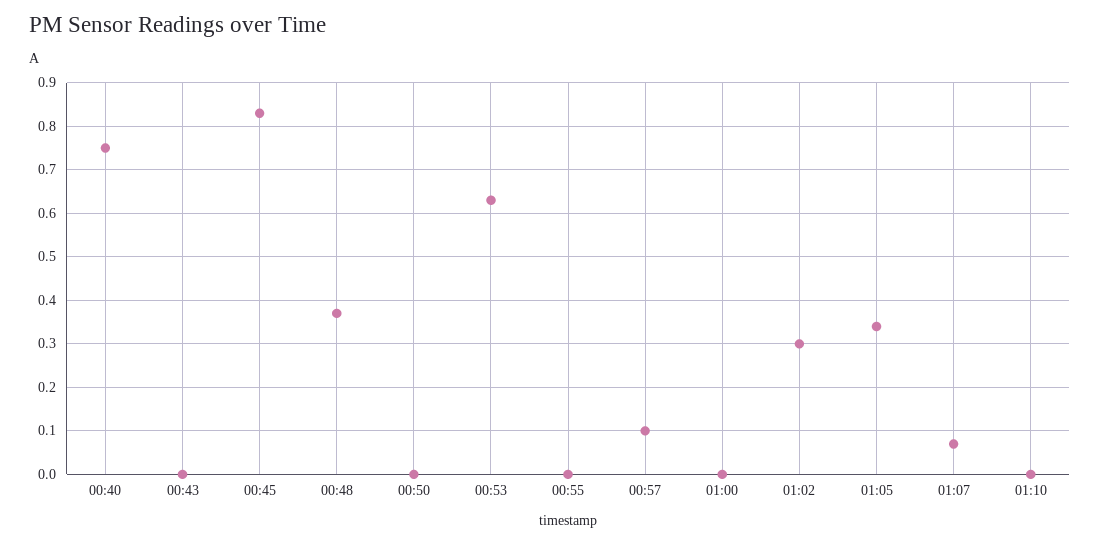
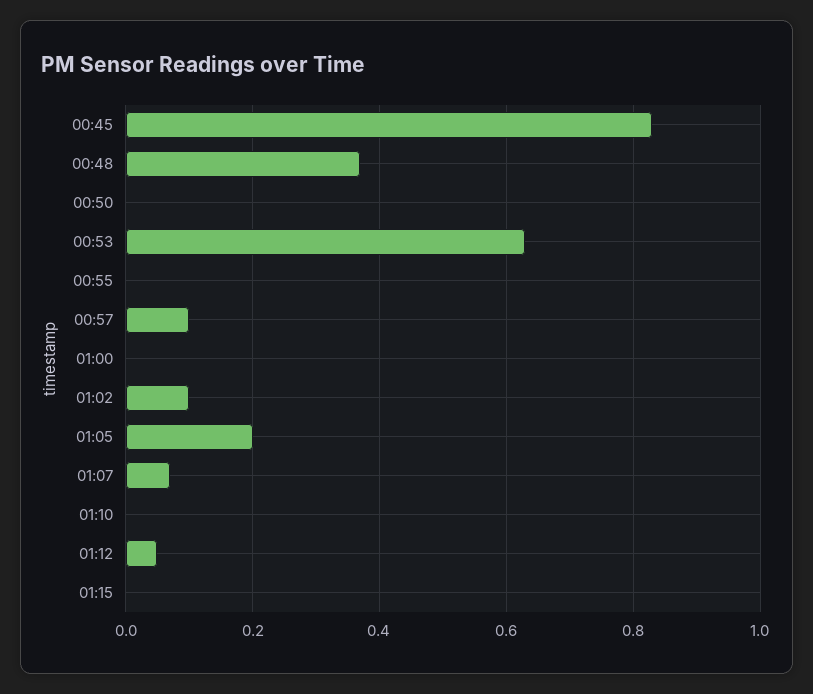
00:40: 0.75 -> none
00:43: 0 -> none
01:02: 0.3 -> 0.1
01:05: 0.35 -> 0.2
01:12: none -> 0.05
01:15: none -> 0

